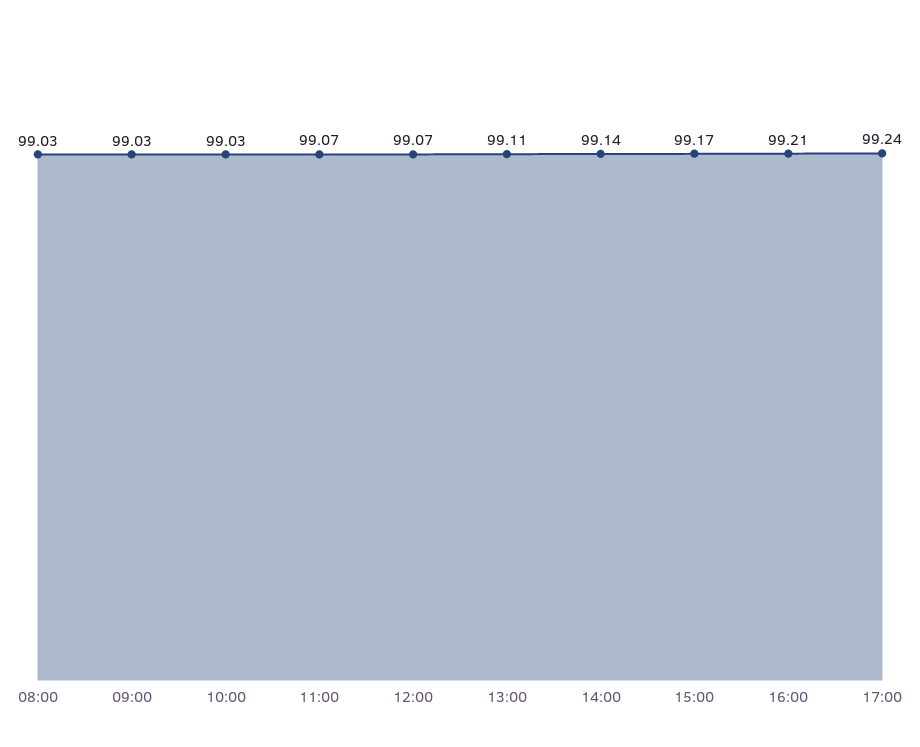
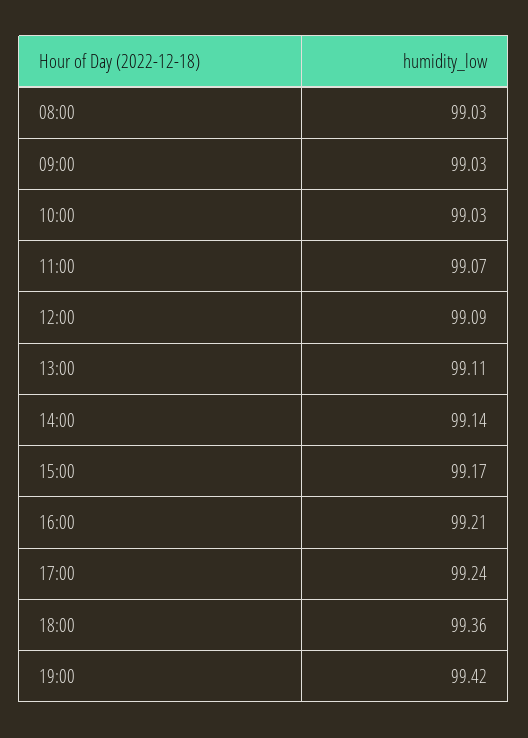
12:00: 99.07 -> 99.09
18:00: none -> 99.36
19:00: none -> 99.42

